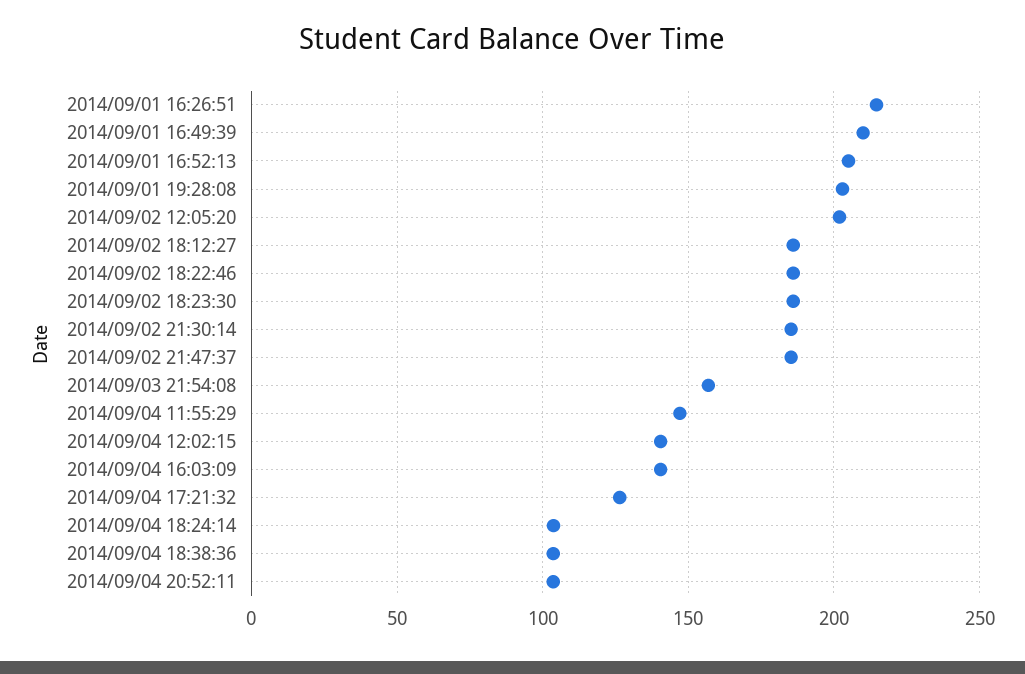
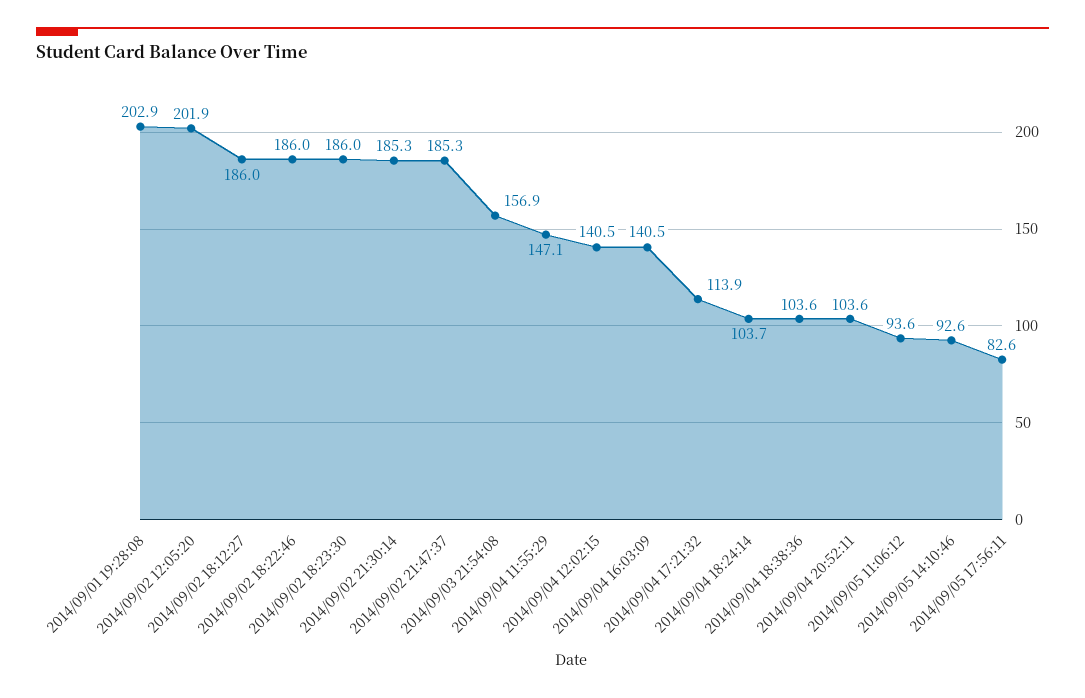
2014/09/01 16:26:51: 215 -> none
2014/09/01 16:49:39: 210 -> none
2014/09/01 16:52:13: 205 -> none
2014/09/04 17:21:32: 125 -> 113.9
2014/09/05 11:06:12: none -> 93.6
2014/09/05 14:10:46: none -> 92.6
2014/09/05 17:56:11: none -> 82.6

